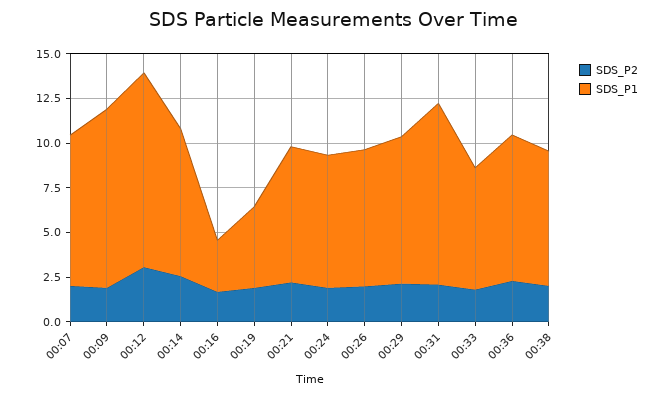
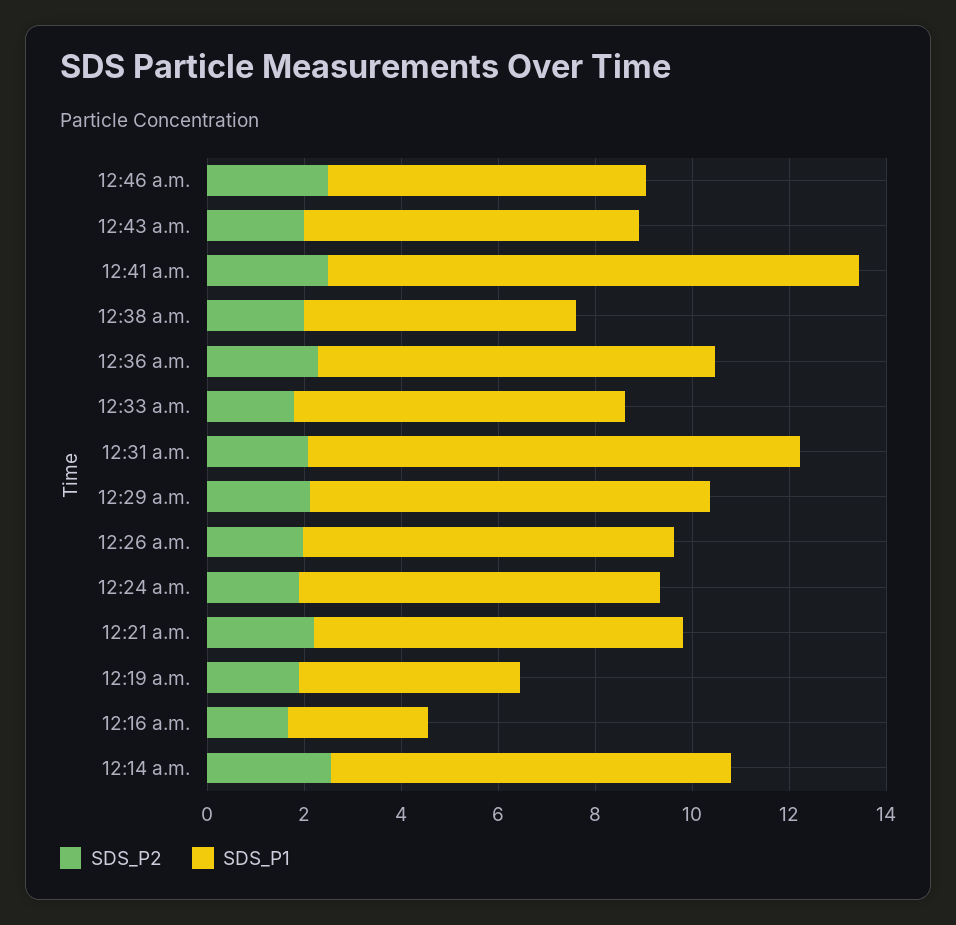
SDS_P2, 00:07: 2 -> none
SDS_P1, 00:07: 8.5 -> none
SDS_P2, 00:09: 2 -> none
SDS_P1, 00:09: 10 -> none
SDS_P2, 00:12: 3 -> none
SDS_P1, 00:12: 11 -> none
SDS_P1, 00:38: 7.5 -> 5.5
SDS_P2, 12:46 a.m.: none -> 2.5
SDS_P1, 12:46 a.m.: none -> 6.5
SDS_P2, 12:43 a.m.: none -> 2
SDS_P1, 12:43 a.m.: none -> 7
SDS_P2, 12:41 a.m.: none -> 2.5
SDS_P1, 12:41 a.m.: none -> 11

